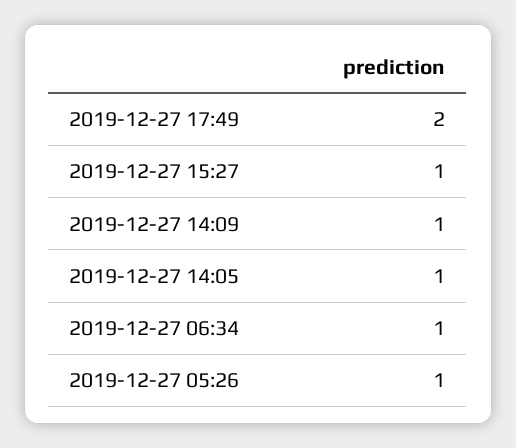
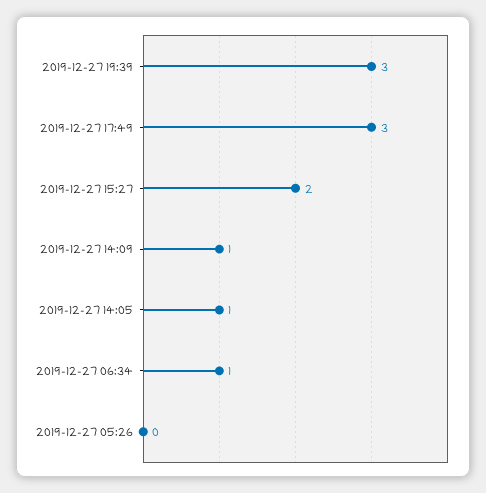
2019-12-27 17:49: 2 -> 3
2019-12-27 15:27: 1 -> 2
2019-12-27 05:26: 1 -> 0
2019-12-27 19:39: none -> 3

